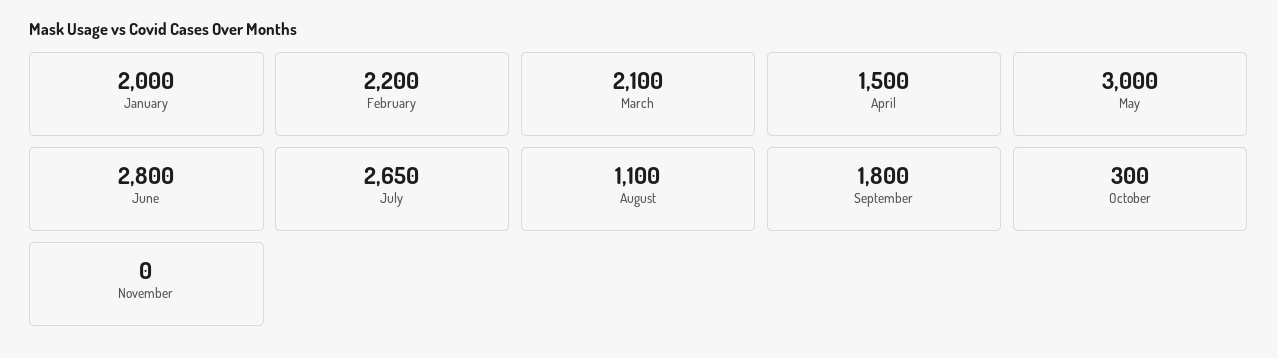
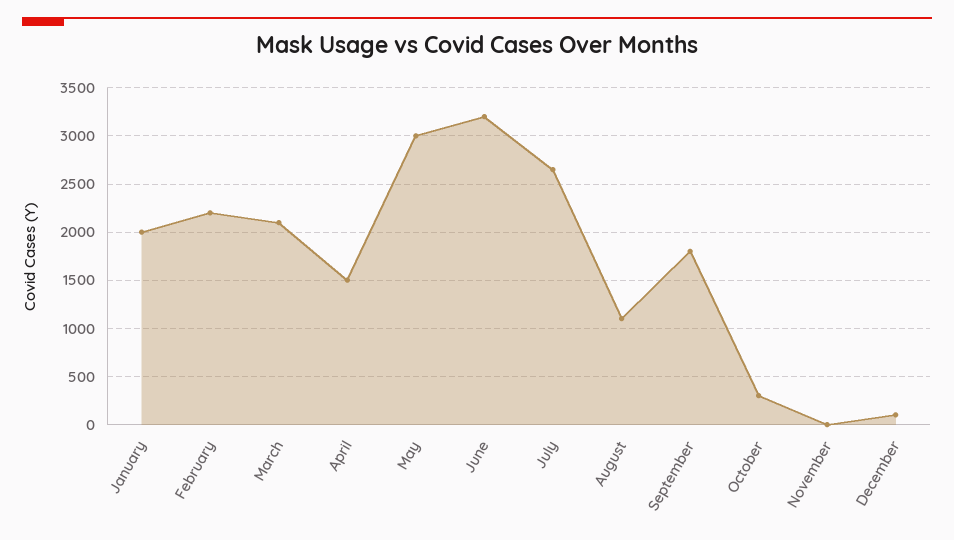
June: 2800 -> 3200
December: none -> 100

